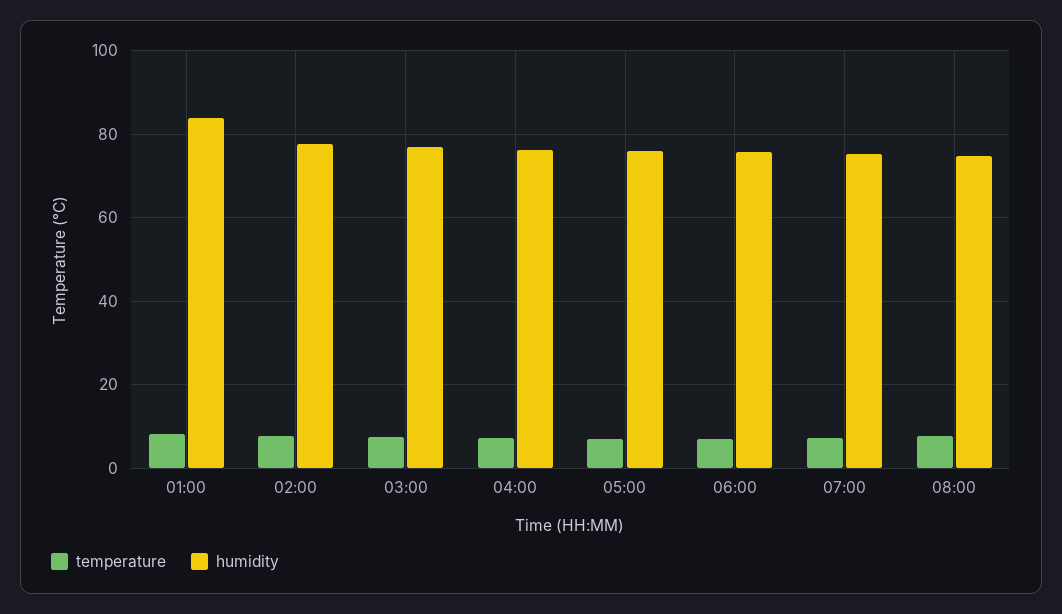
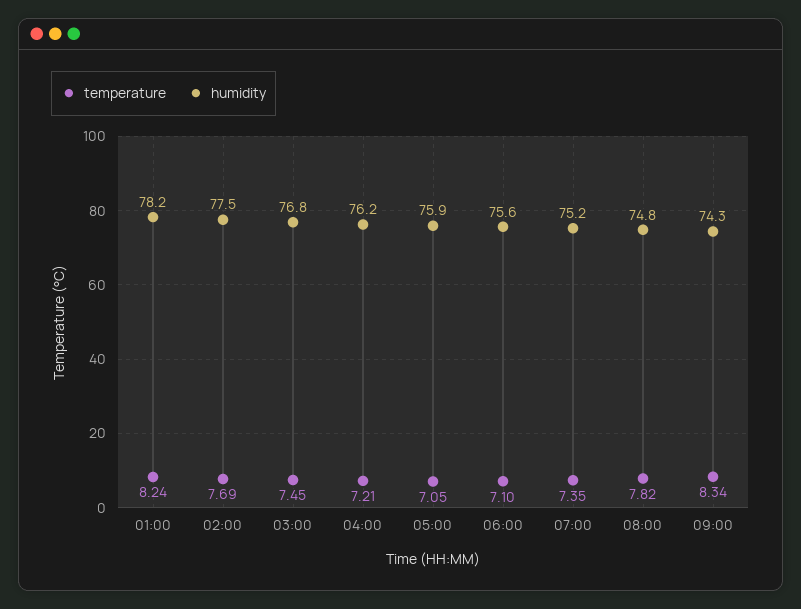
humidity, 01:00: 84 -> 78.2
temperature, 09:00: none -> 8.34
humidity, 09:00: none -> 74.3

